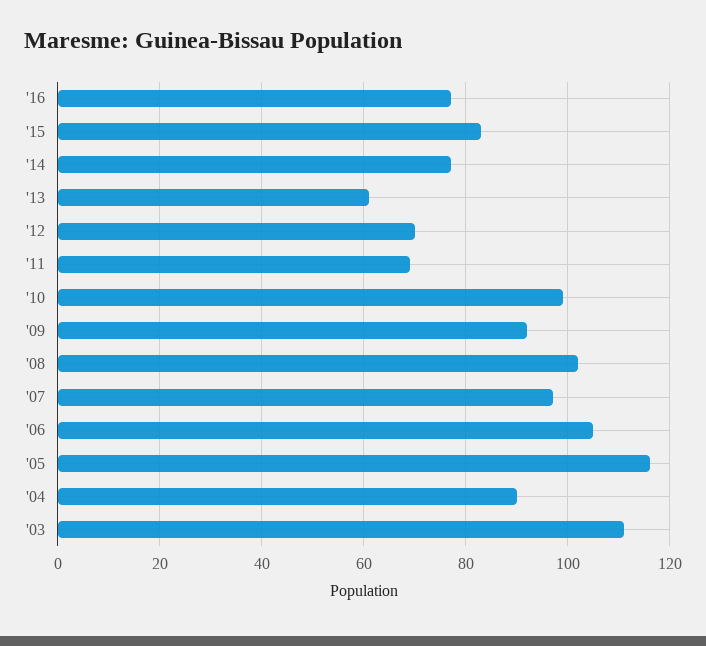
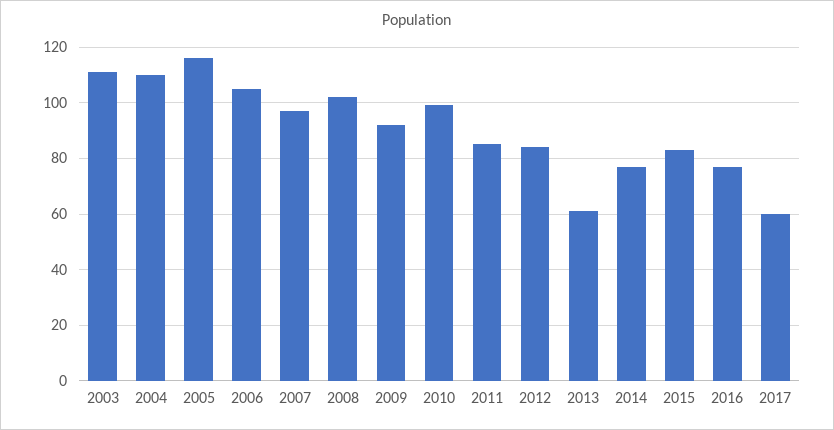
'12: 70 -> 85
'11: 70 -> 85
'04: 90 -> 110
2017: none -> 60

